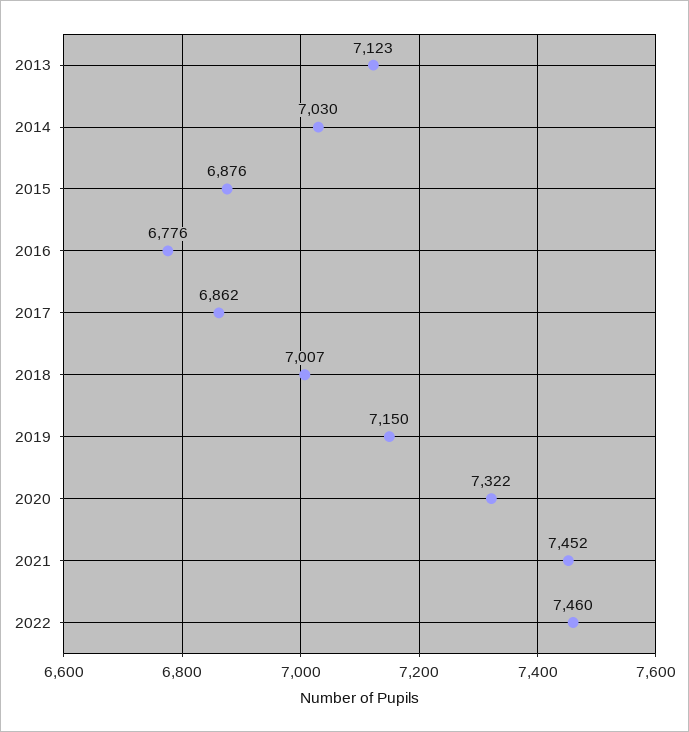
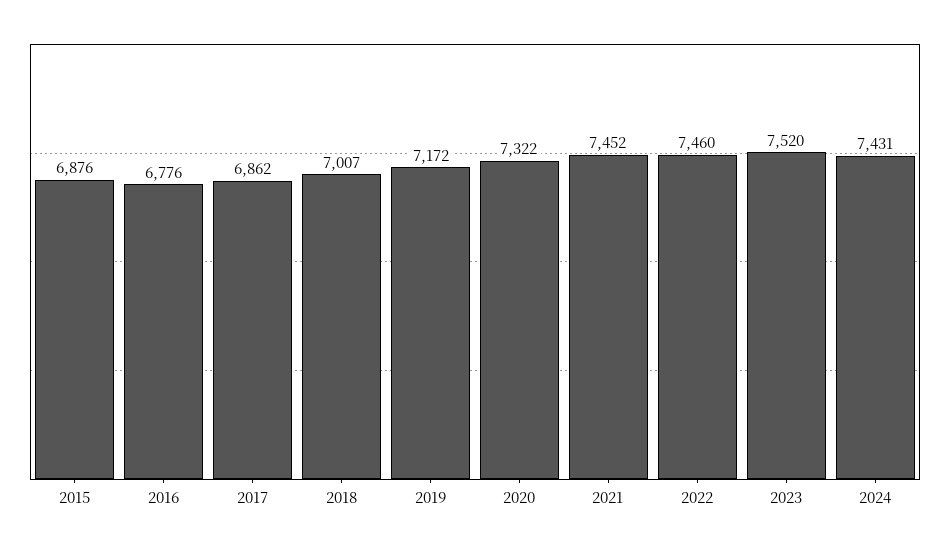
2013: 7123 -> none
2014: 7030 -> none
2019: 7150 -> 7172
2023: none -> 7520
2024: none -> 7431

